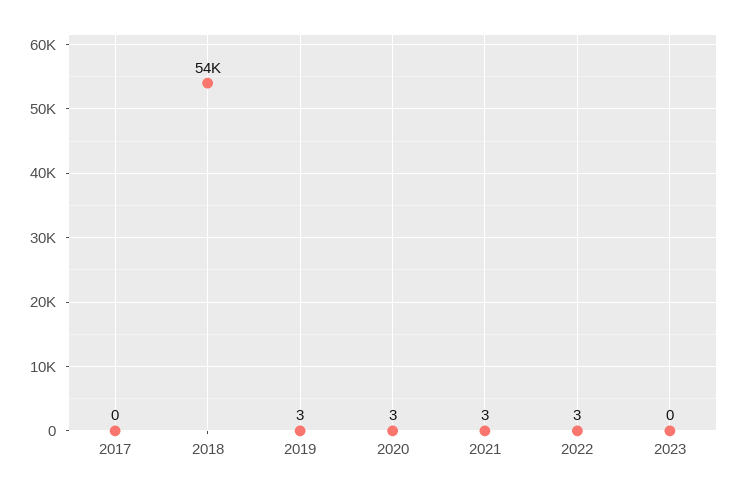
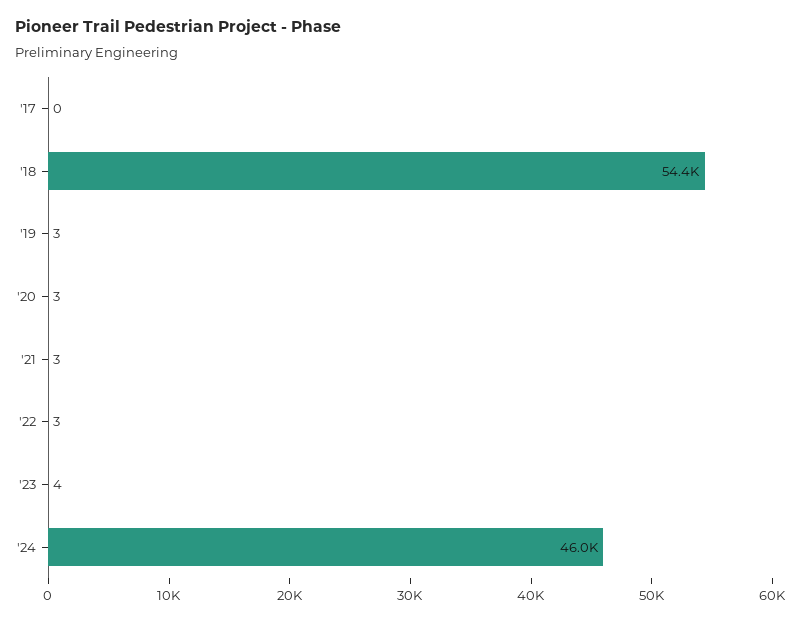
2023: 0 -> 4
'24: none -> 46000

